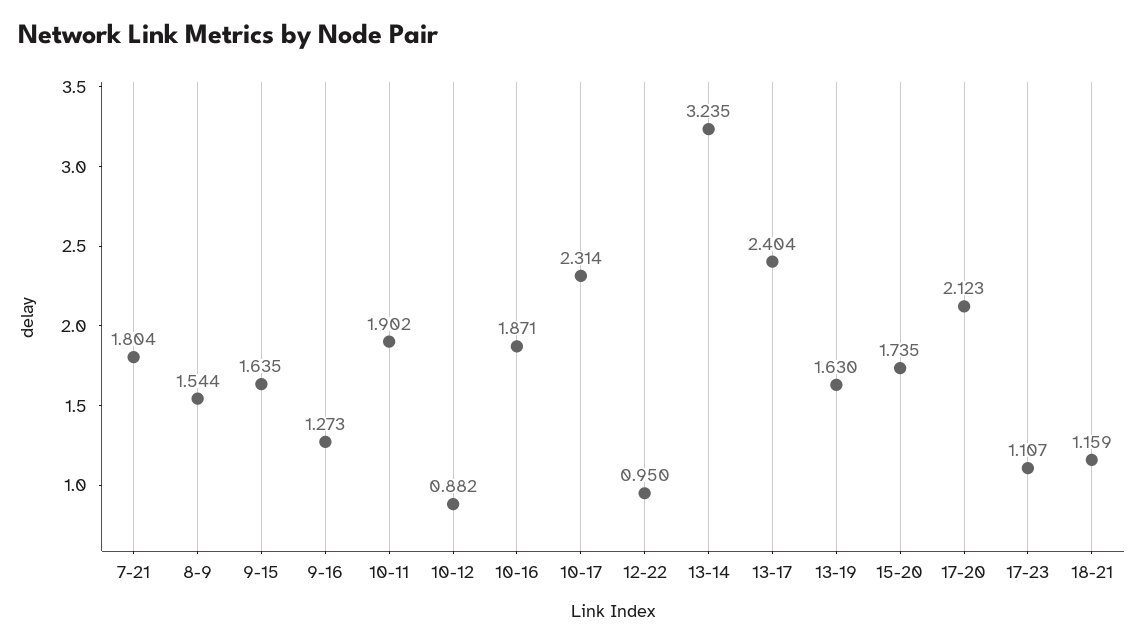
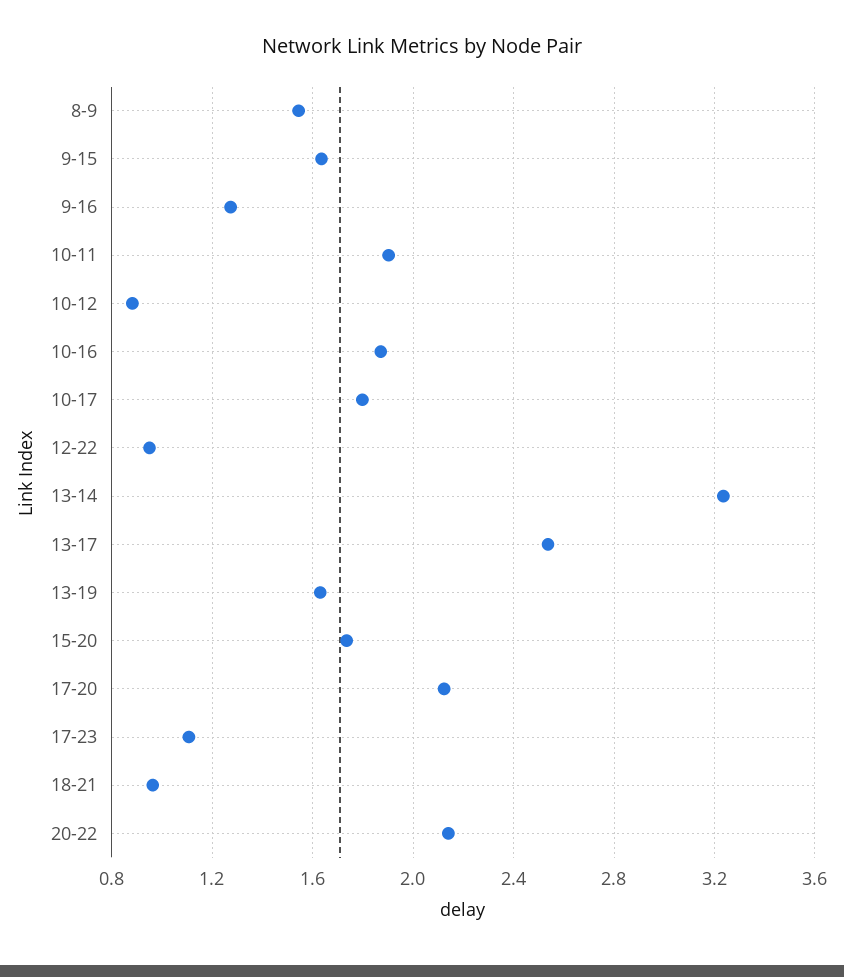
7-21: 1.804 -> none
10-17: 2.314 -> 1.8
13-17: 2.404 -> 2.55
18-21: 1.159 -> 0.95
20-22: none -> 2.15

